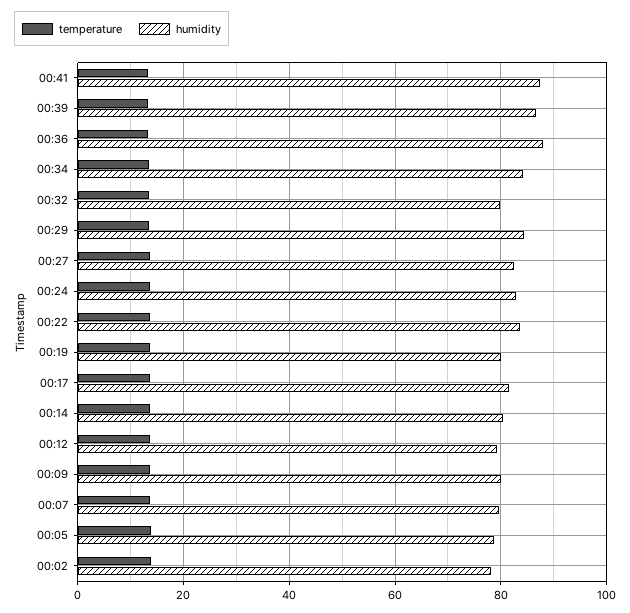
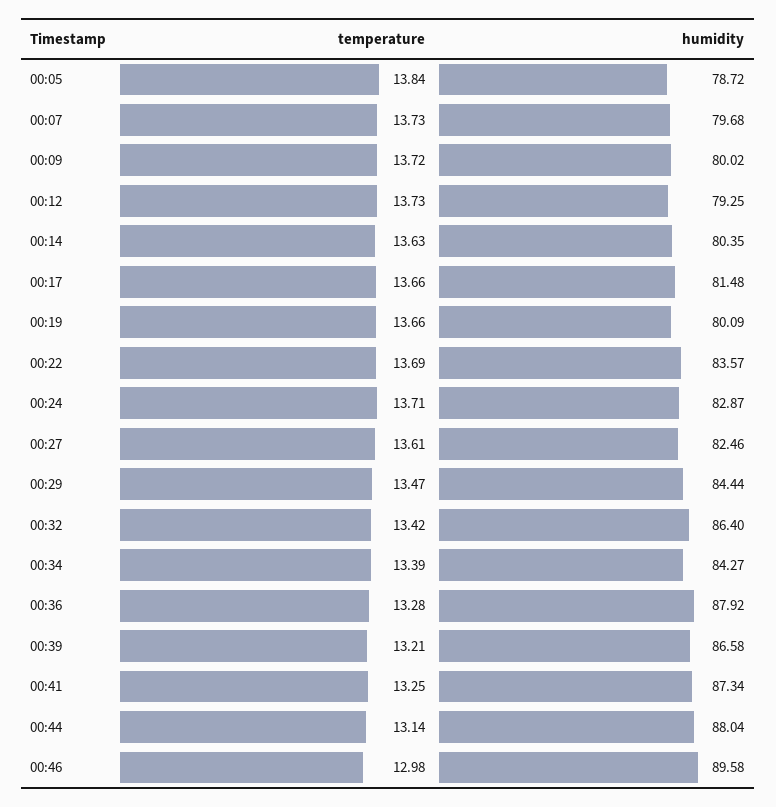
humidity, 00:32: 80 -> 86.4
temperature, 00:02: 14 -> none
humidity, 00:02: 78 -> none
temperature, 00:44: none -> 13.14
humidity, 00:44: none -> 88.04
temperature, 00:46: none -> 12.98
humidity, 00:46: none -> 89.58

